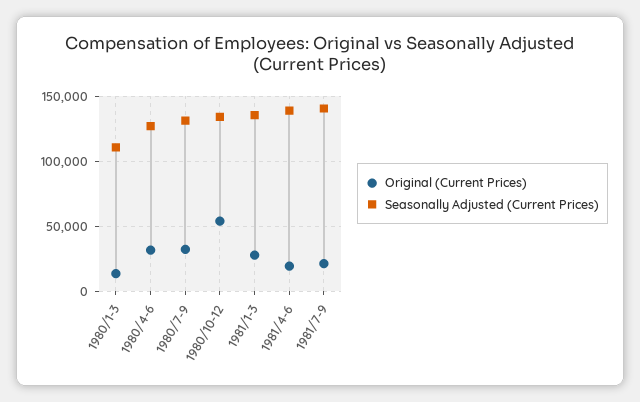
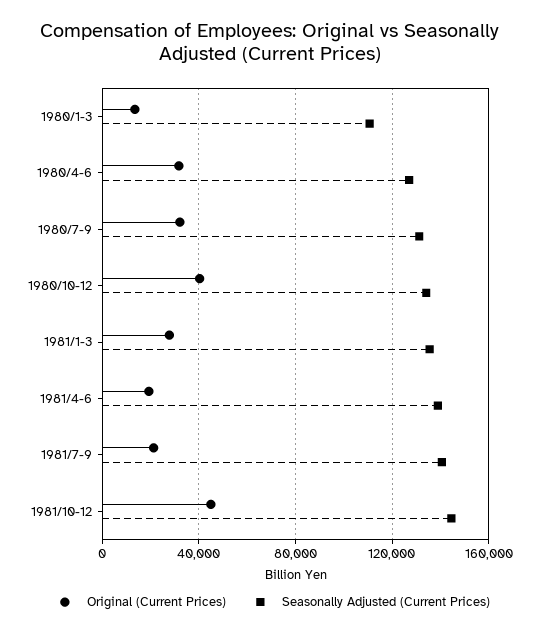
Original (Current Prices), 1980/10-12: 55000 -> 40000
Original (Current Prices), 1981/10-12: none -> 45000
Seasonally Adjusted (Current Prices), 1981/10-12: none -> 145000

